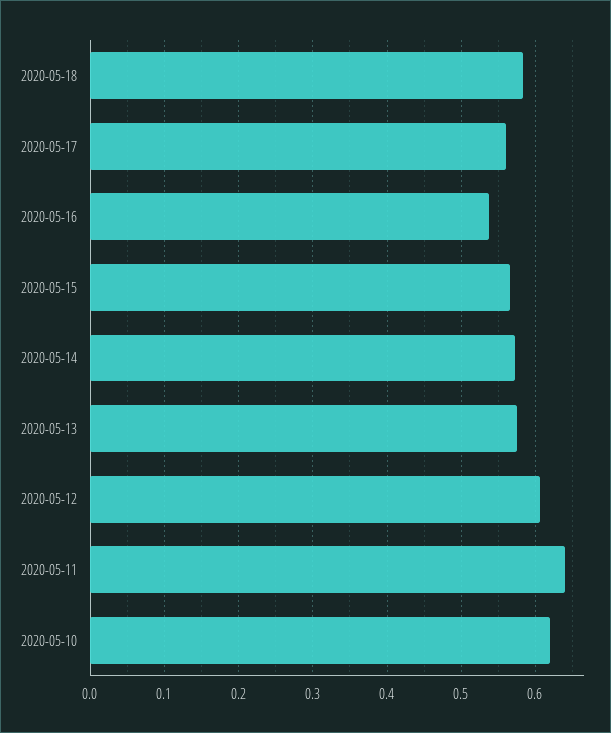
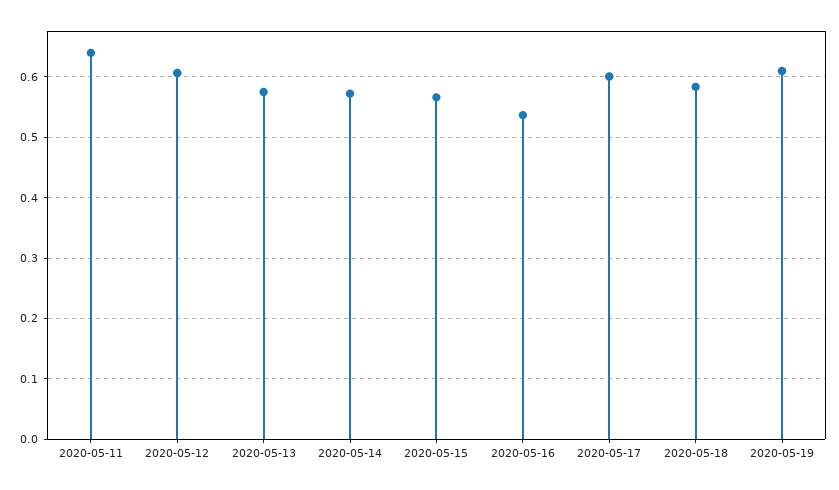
2020-05-17: 0.56 -> 0.6
2020-05-10: 0.62 -> none
2020-05-19: none -> 0.61

